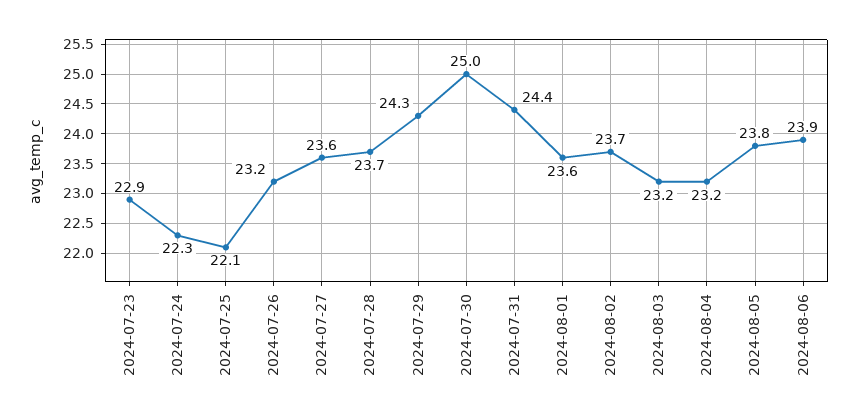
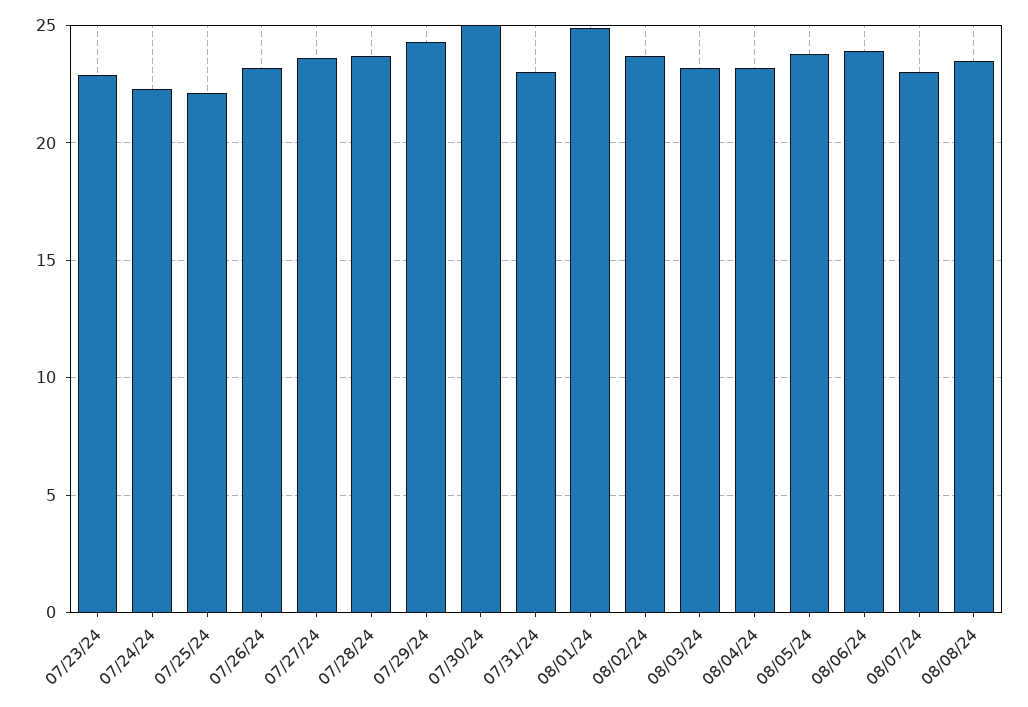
2024-07-31: 24.4 -> 23
2024-08-01: 23.6 -> 25
08/07/24: none -> 23
08/08/24: none -> 23.5

